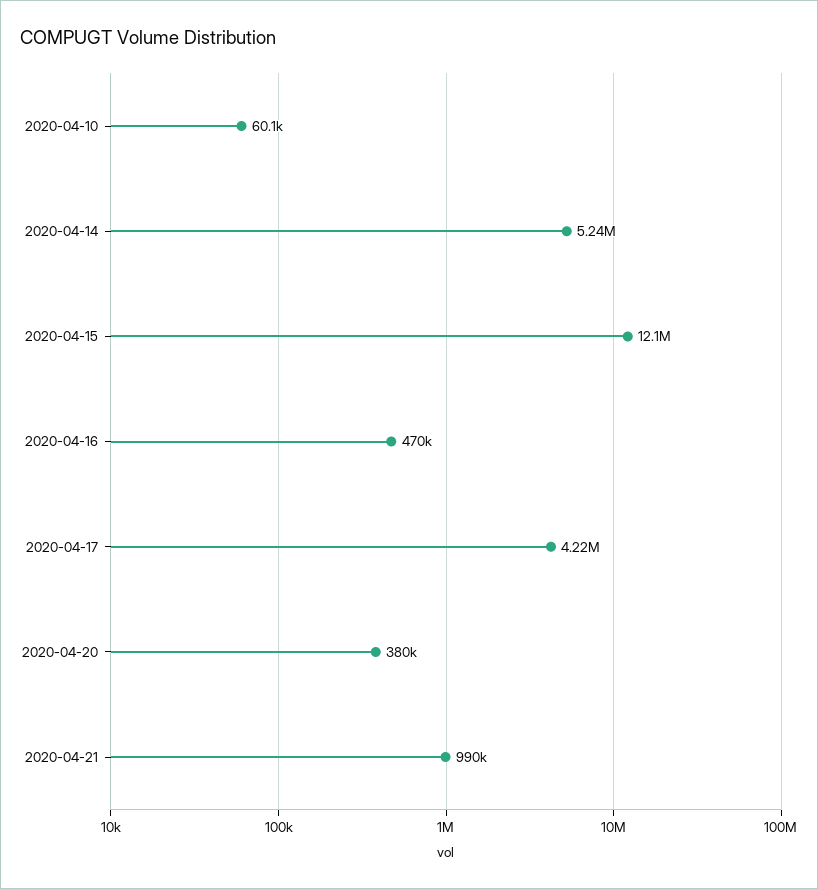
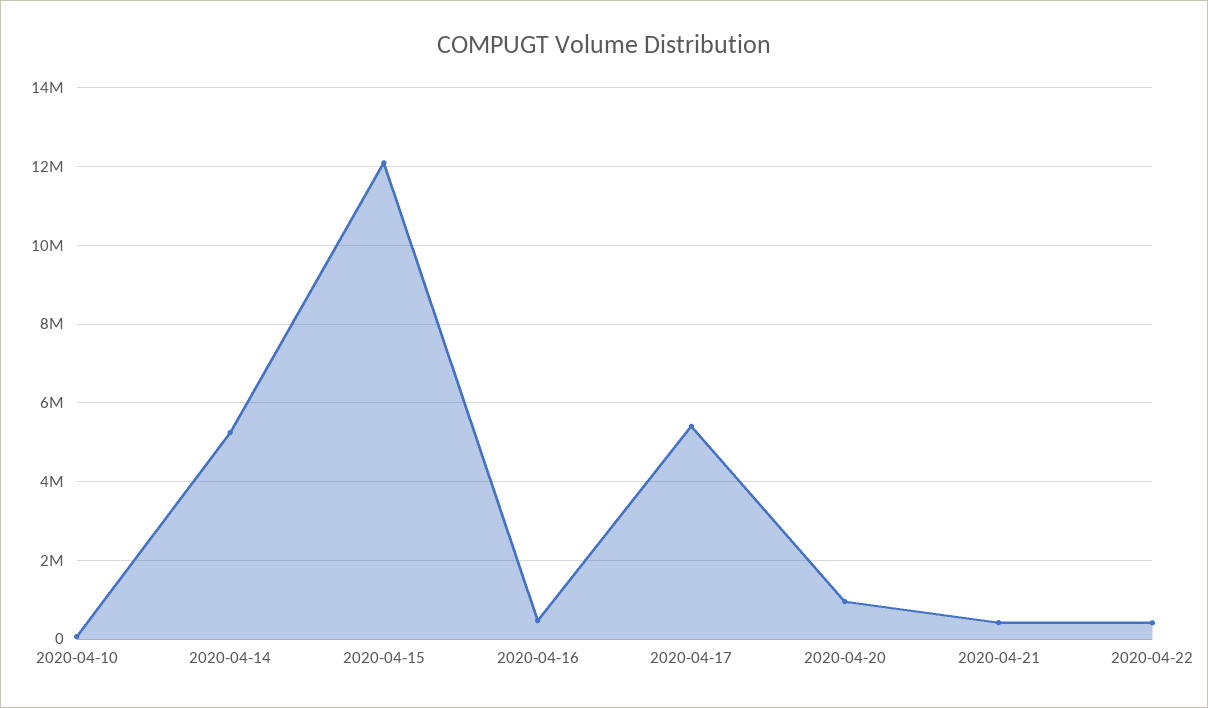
2020-04-17: 4220000 -> 5400000
2020-04-20: 380000 -> 1000000
2020-04-21: 990000 -> 400000
2020-04-22: none -> 400000

